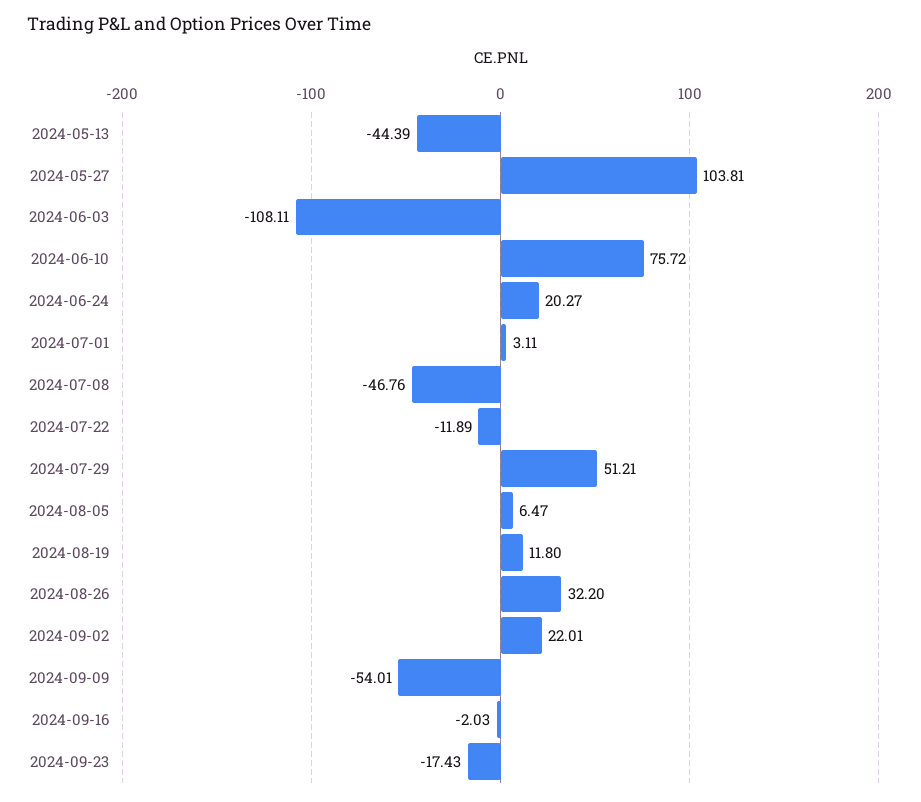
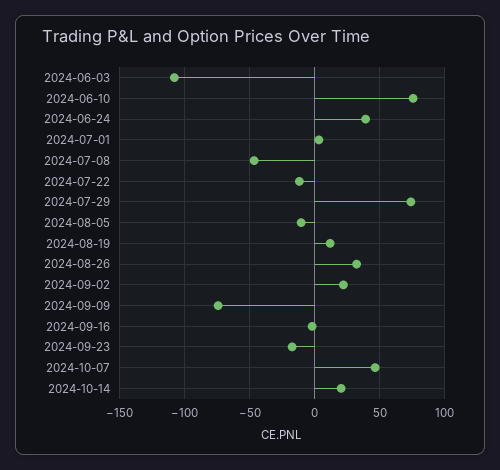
2024-05-13: -44.39 -> none
2024-05-27: 103.81 -> none
2024-06-24: 20.27 -> 40
2024-07-29: 51.21 -> 75
2024-08-05: 6.47 -> -10
2024-09-09: -54.01 -> -75
2024-10-07: none -> 45
2024-10-14: none -> 20

